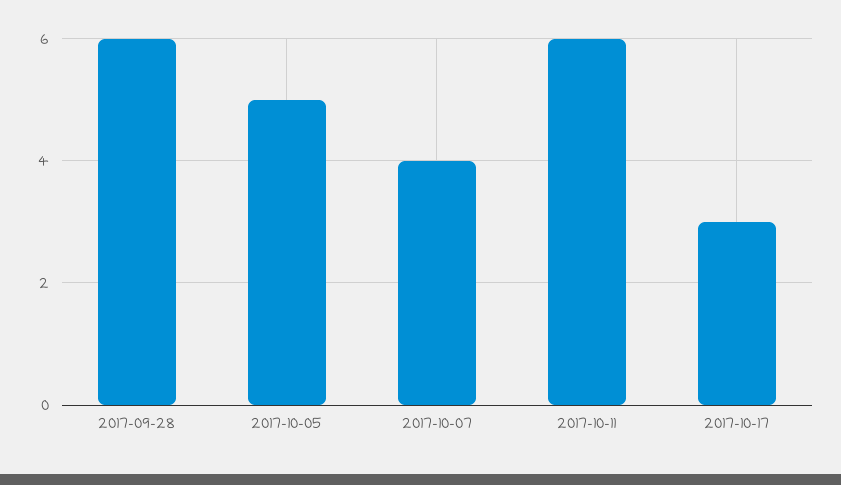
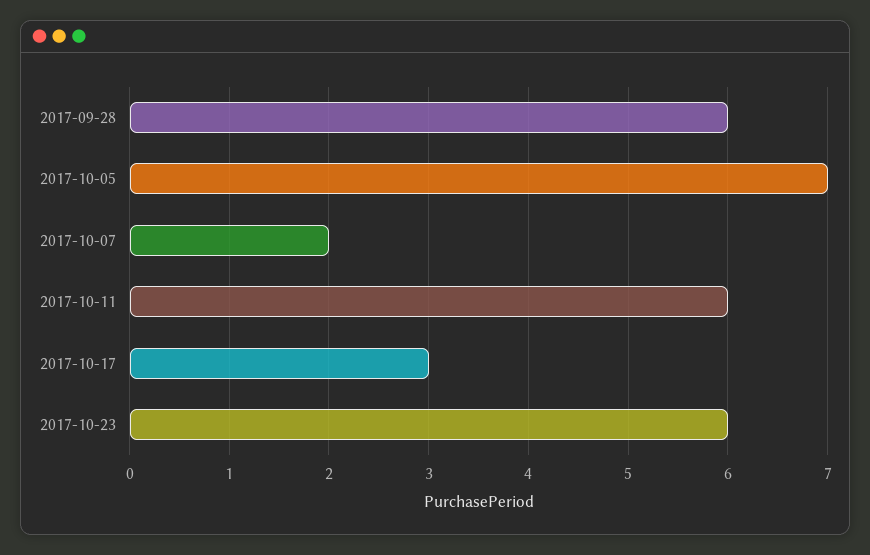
2017-10-05: 5 -> 7
2017-10-07: 4 -> 2
2017-10-23: none -> 6

